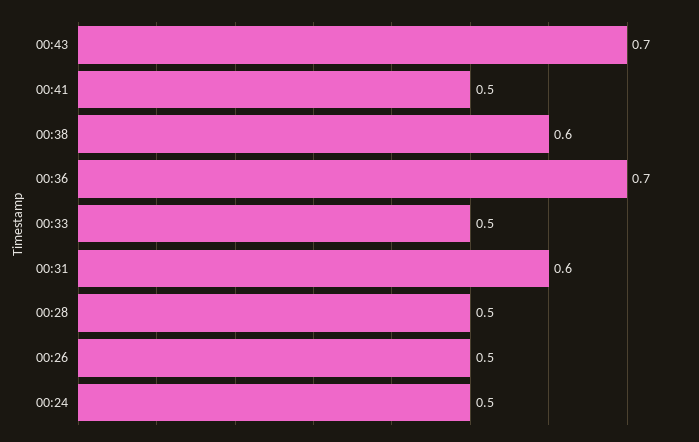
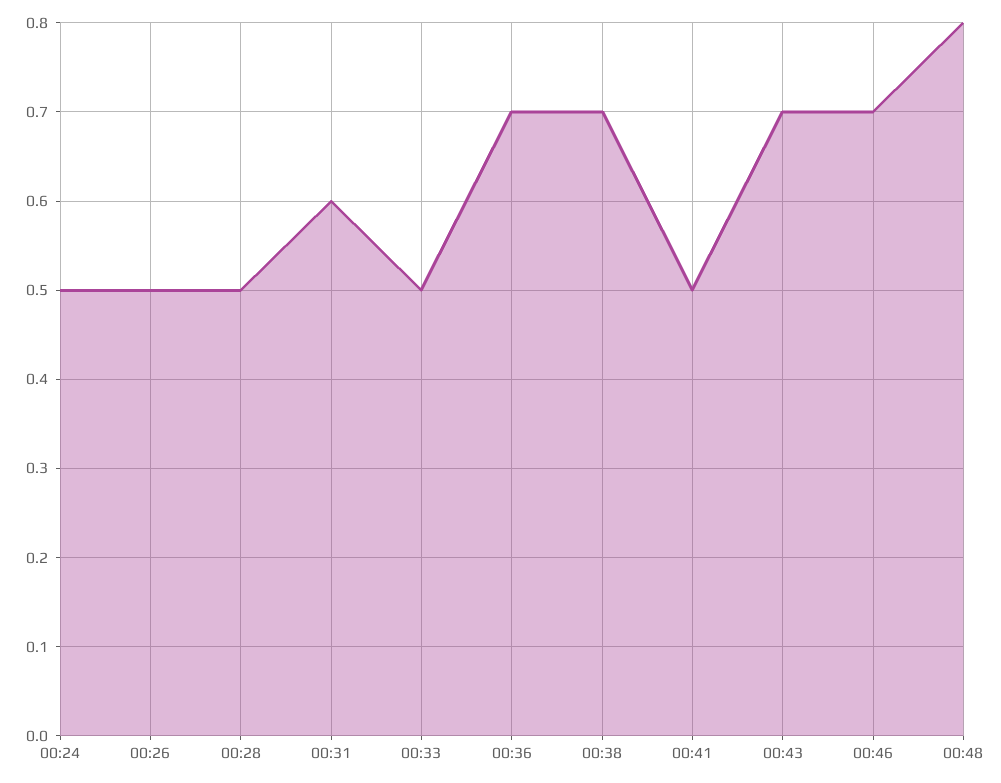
00:38: 0.6 -> 0.7
00:46: none -> 0.7
00:48: none -> 0.8

